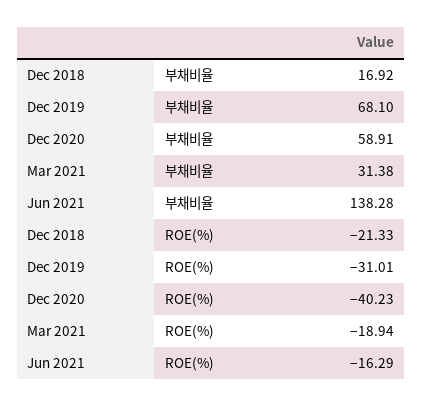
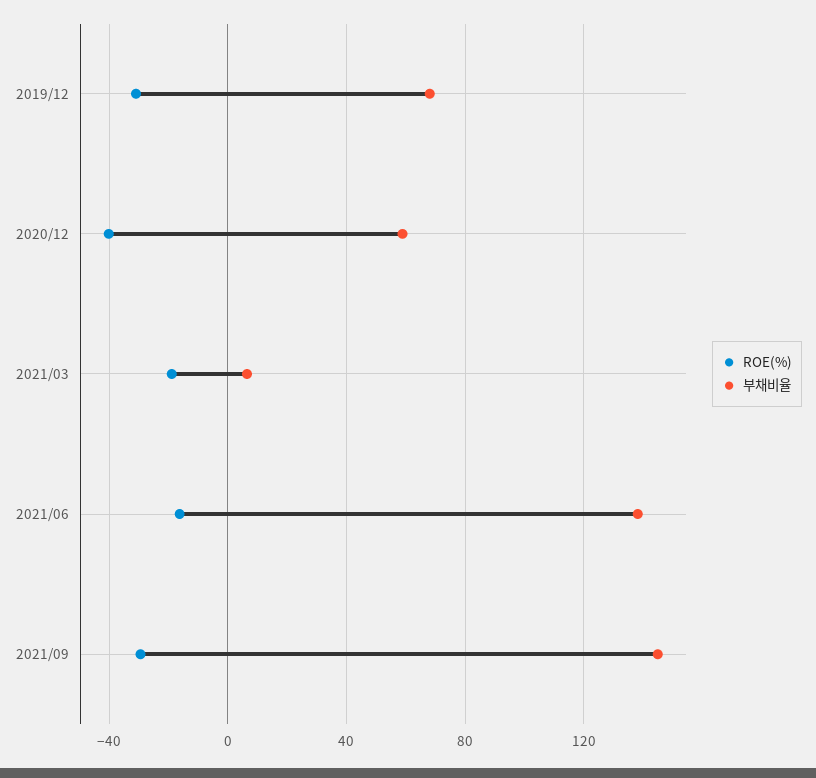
부채비율, Dec 2018: 16.92 -> none
부채비율, Mar 2021: 31.38 -> 5
ROE(%), Dec 2018: -21.33 -> none
ROE(%), 2021/09: none -> -30
부채비율, 2021/09: none -> 145

